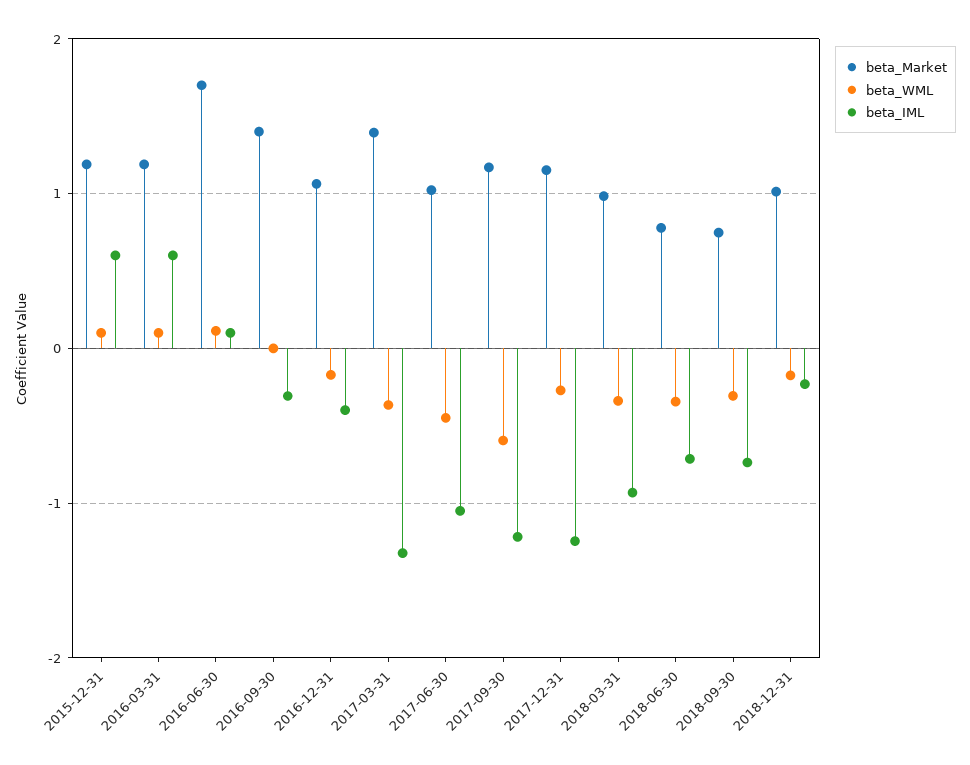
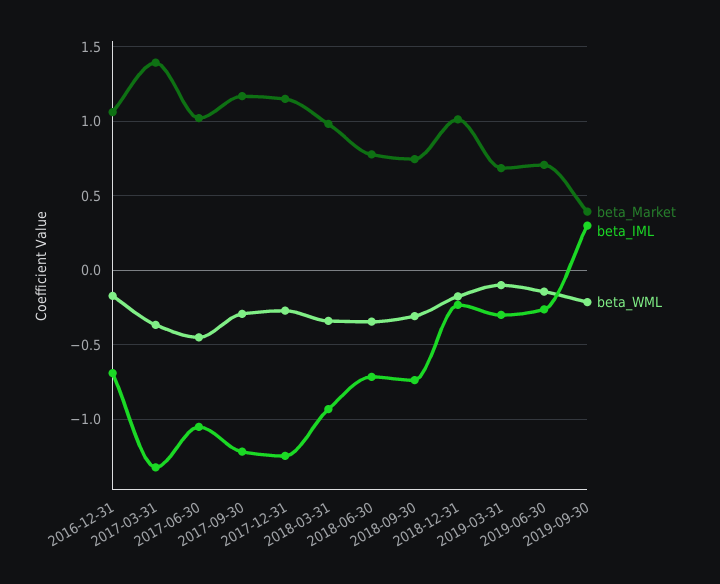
beta_Market, 2015-12-31: 1.2 -> none
beta_WML, 2015-12-31: 0.1 -> none
beta_IML, 2015-12-31: 0.6 -> none
beta_Market, 2016-03-31: 1.2 -> none
beta_WML, 2016-03-31: 0.1 -> none
beta_IML, 2016-03-31: 0.6 -> none
beta_Market, 2016-06-30: 1.7 -> none
beta_WML, 2016-06-30: 0.1 -> none
beta_IML, 2016-06-30: 0.1 -> none
beta_Market, 2016-09-30: 1.4 -> none
beta_WML, 2016-09-30: 0 -> none
beta_IML, 2016-09-30: -0.3 -> none
beta_IML, 2016-12-31: -0.4 -> -0.7
beta_WML, 2017-09-30: -0.6 -> -0.3
beta_Market, 2019-03-31: none -> 0.7
beta_IML, 2019-03-31: none -> -0.3
beta_WML, 2019-03-31: none -> -0.1
beta_Market, 2019-06-30: none -> 0.7
beta_IML, 2019-06-30: none -> -0.25
beta_WML, 2019-06-30: none -> -0.15
beta_Market, 2019-09-30: none -> 0.4
beta_IML, 2019-09-30: none -> 0.3
beta_WML, 2019-09-30: none -> -0.2

